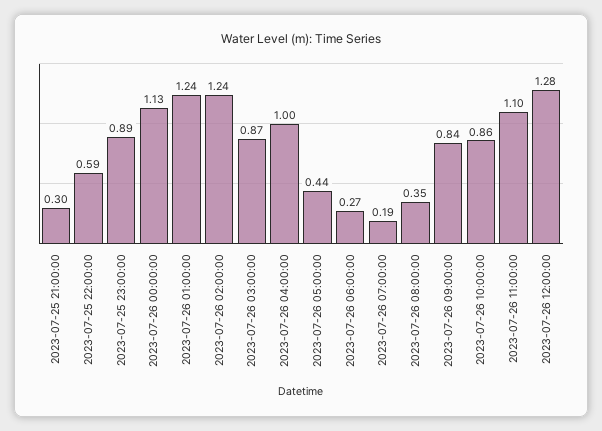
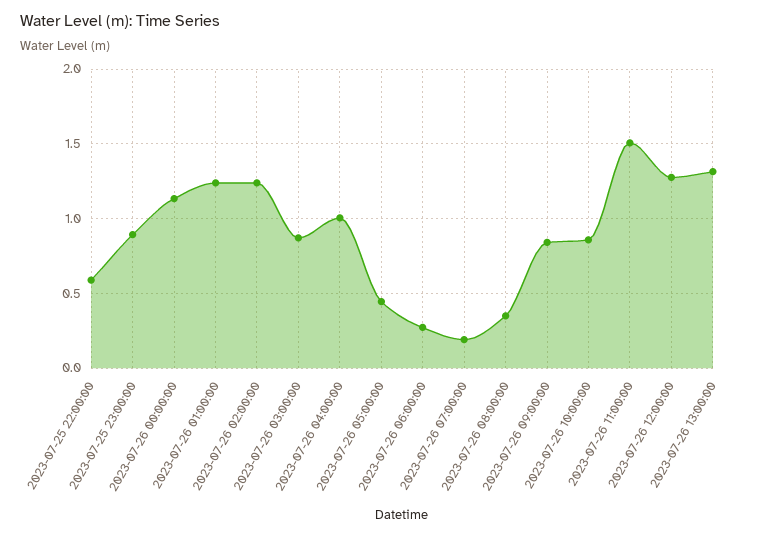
2023-07-25 21:00:00: 0.3 -> none
2023-07-26 11:00:00: 1.1 -> 1.5
2023-07-26 13:00:00: none -> 1.3

